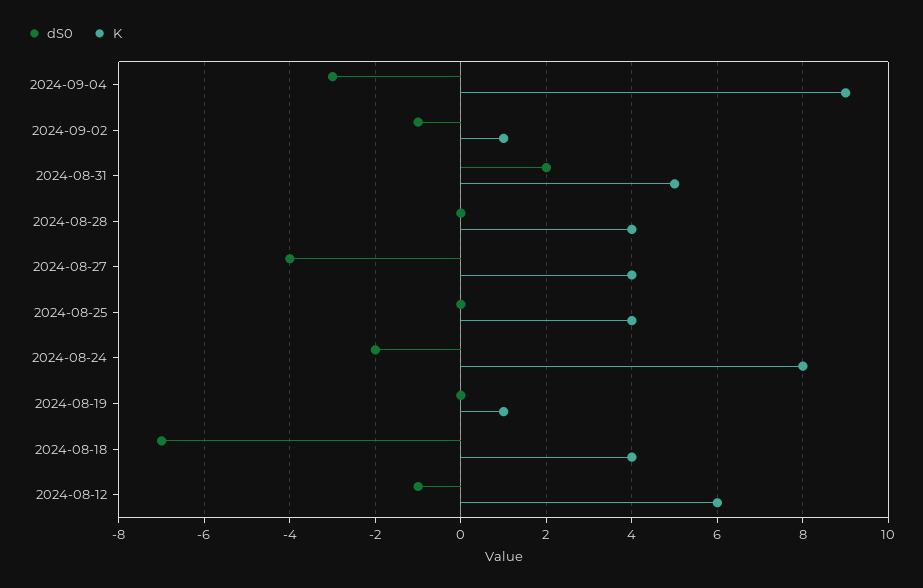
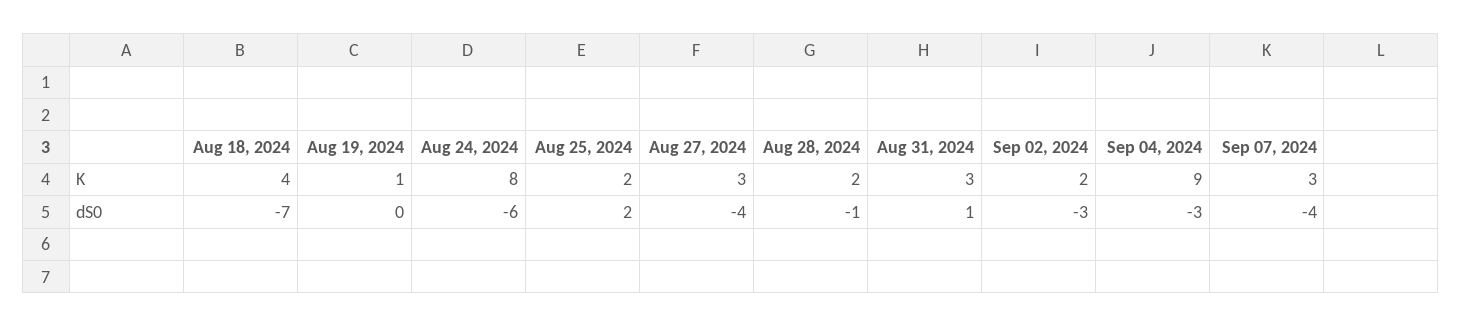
dS0, 2024-09-02: -1 -> -3
K, 2024-09-02: 1 -> 2
dS0, 2024-08-31: 2 -> 1
K, 2024-08-31: 5 -> 3
dS0, 2024-08-28: 0 -> -1
K, 2024-08-28: 4 -> 2
K, 2024-08-27: 4 -> 3
dS0, 2024-08-25: 0 -> 2
K, 2024-08-25: 4 -> 2
dS0, 2024-08-24: -2 -> -6
dS0, 2024-08-12: -1 -> none
K, 2024-08-12: 6 -> none
K, Sep 07, 2024: none -> 3
dS0, Sep 07, 2024: none -> -4

